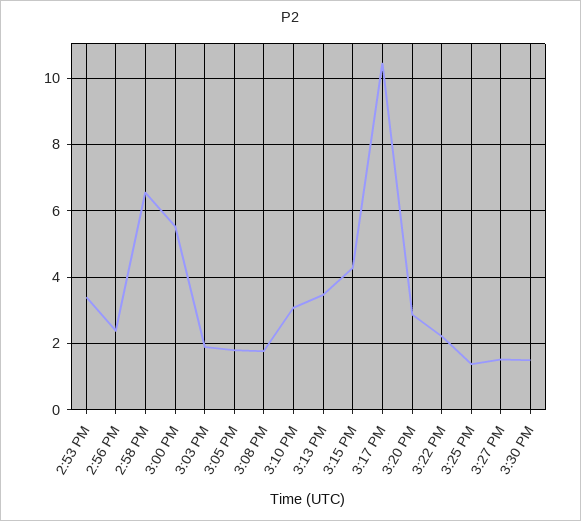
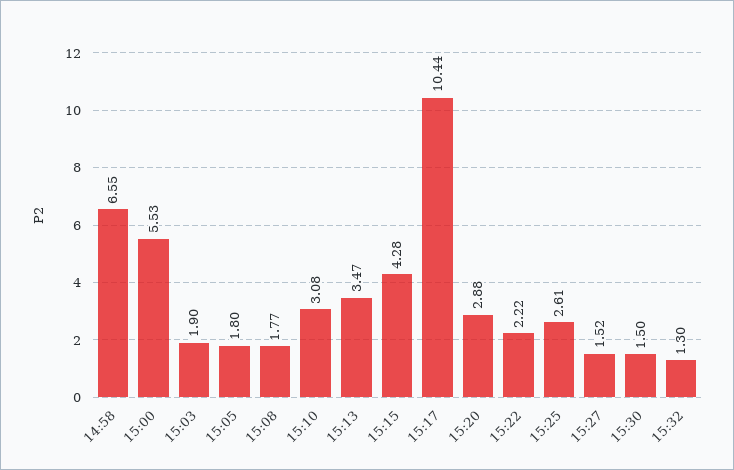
2:53 PM: 3.4 -> none
2:56 PM: 2.4 -> none
3:25 PM: 1.4 -> 2.61
15:32: none -> 1.3

